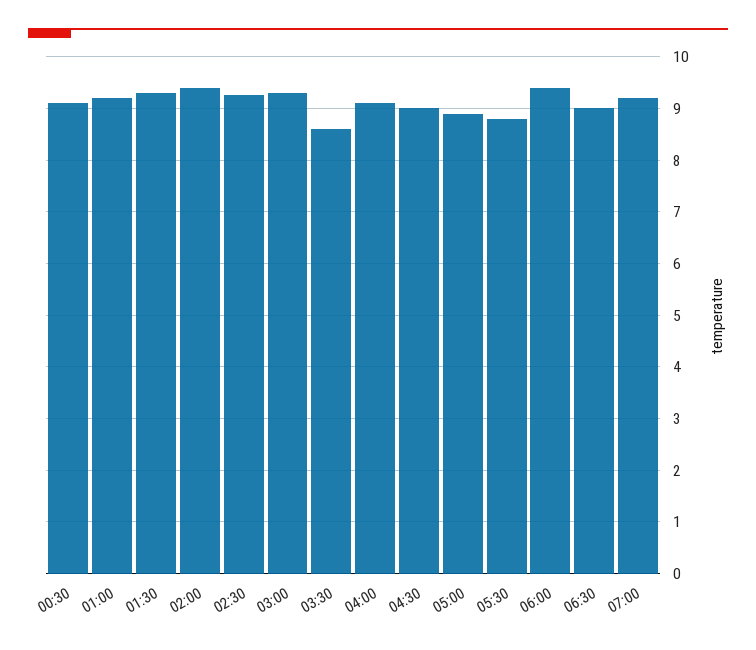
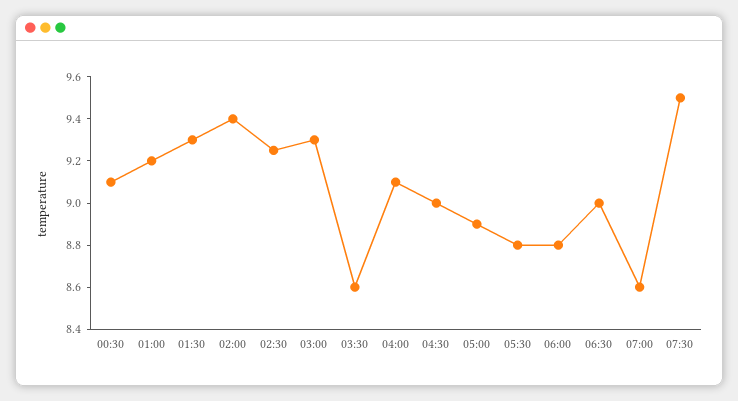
06:00: 9.4 -> 8.8
07:00: 9.2 -> 8.6
07:30: none -> 9.5

